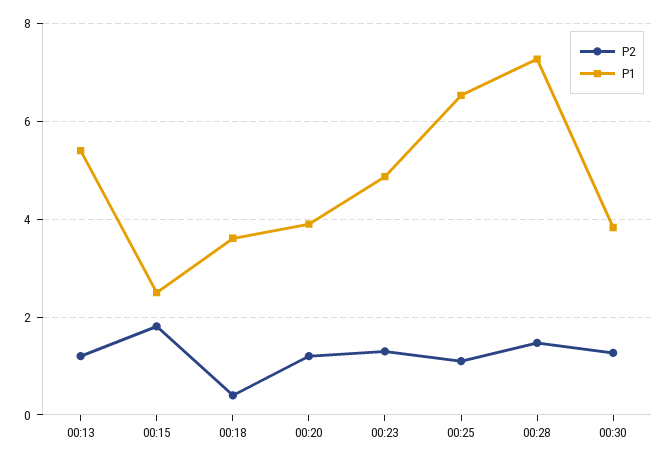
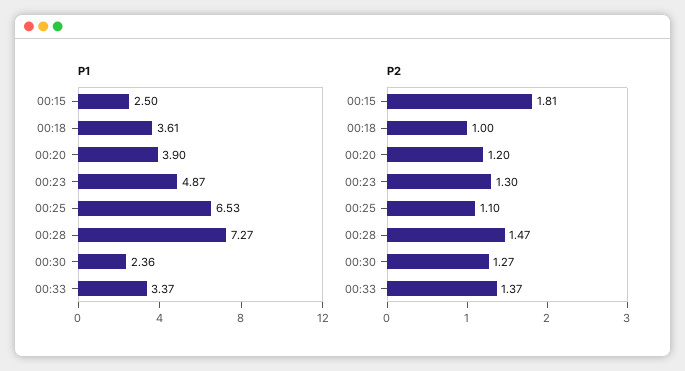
P2, 00:13: 1.2 -> none
P1, 00:13: 5.4 -> none
P2, 00:18: 0.4 -> 1
P1, 00:30: 3.8 -> 2.36
P1, 00:33: none -> 3.37
P2, 00:33: none -> 1.37

